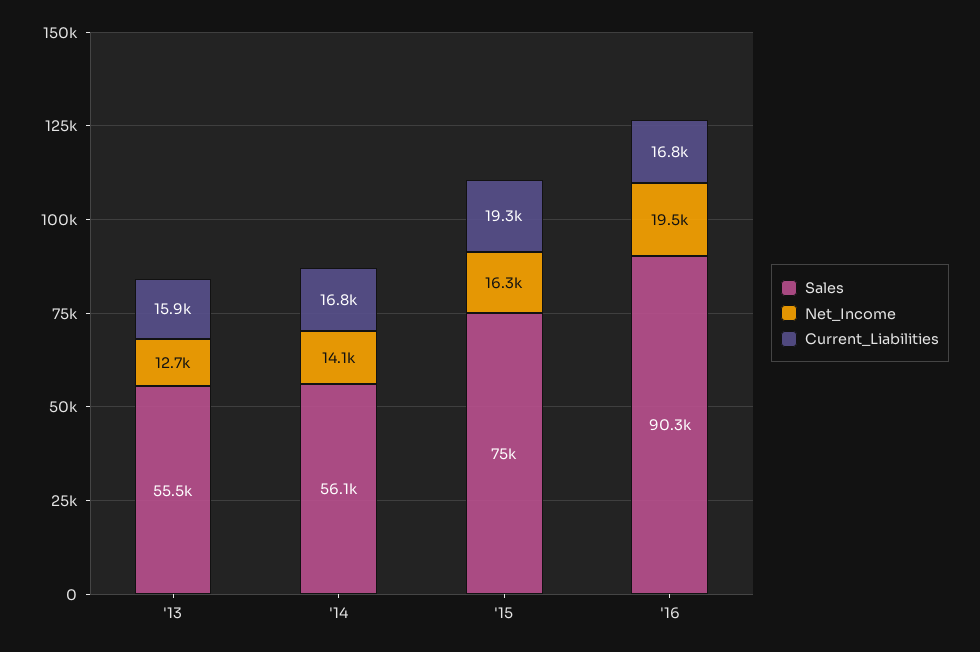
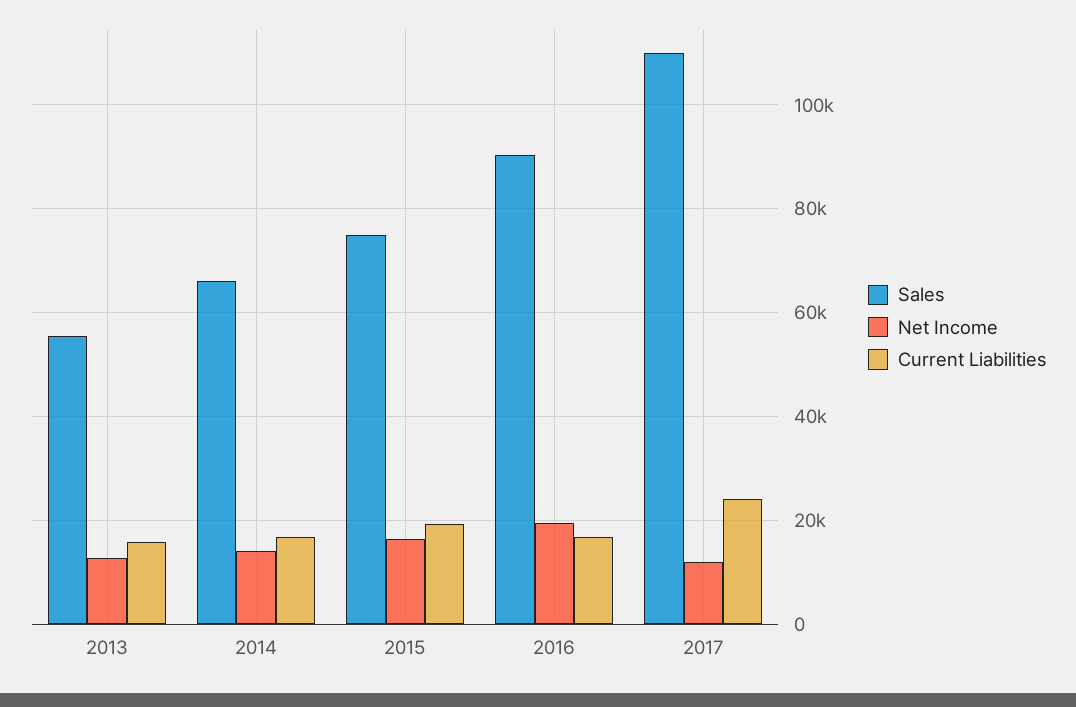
Sales, '14: 56100 -> 66000
Sales, 2017: none -> 110000
Net_Income, 2017: none -> 12000
Current_Liabilities, 2017: none -> 24000

